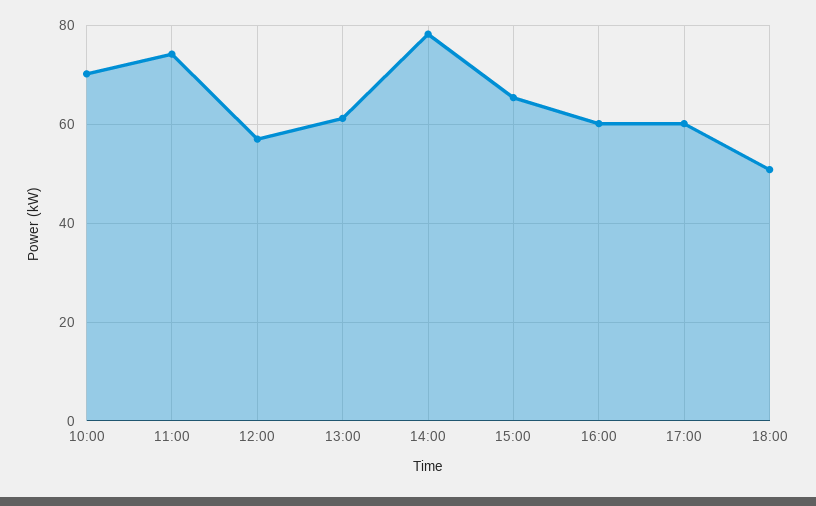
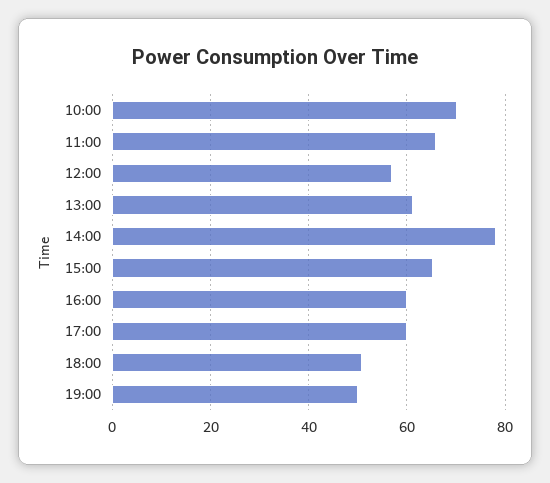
11:00: 74 -> 66
19:00: none -> 50

